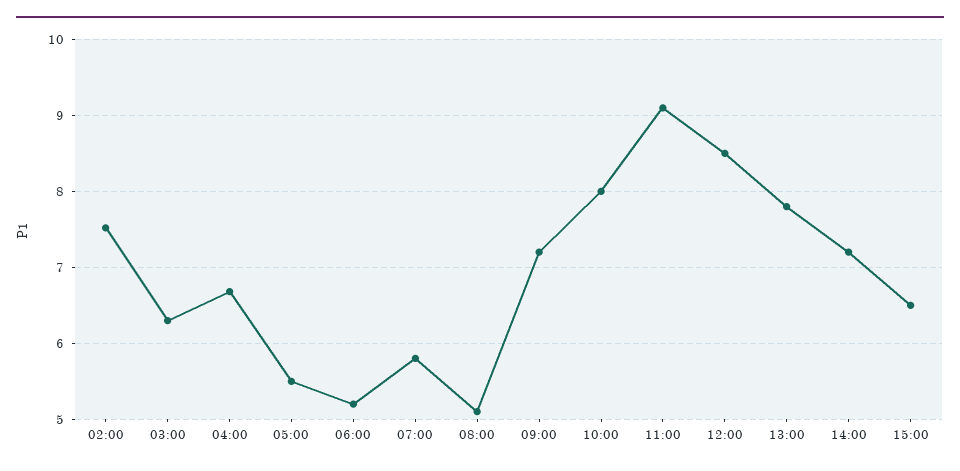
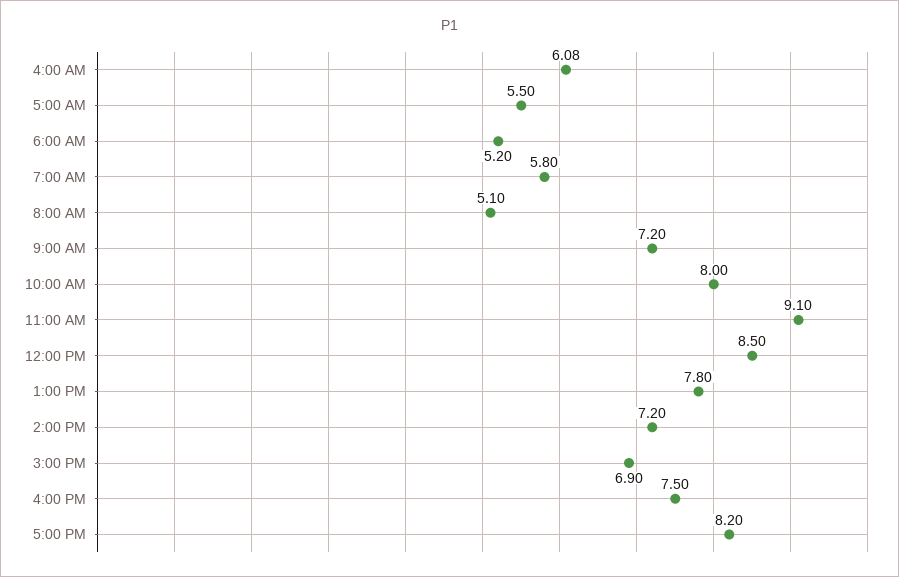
02:00: 7.5 -> none
03:00: 6.3 -> none
04:00: 6.7 -> 6.08
15:00: 6.5 -> 6.9
4:00 PM: none -> 7.5
5:00 PM: none -> 8.2

